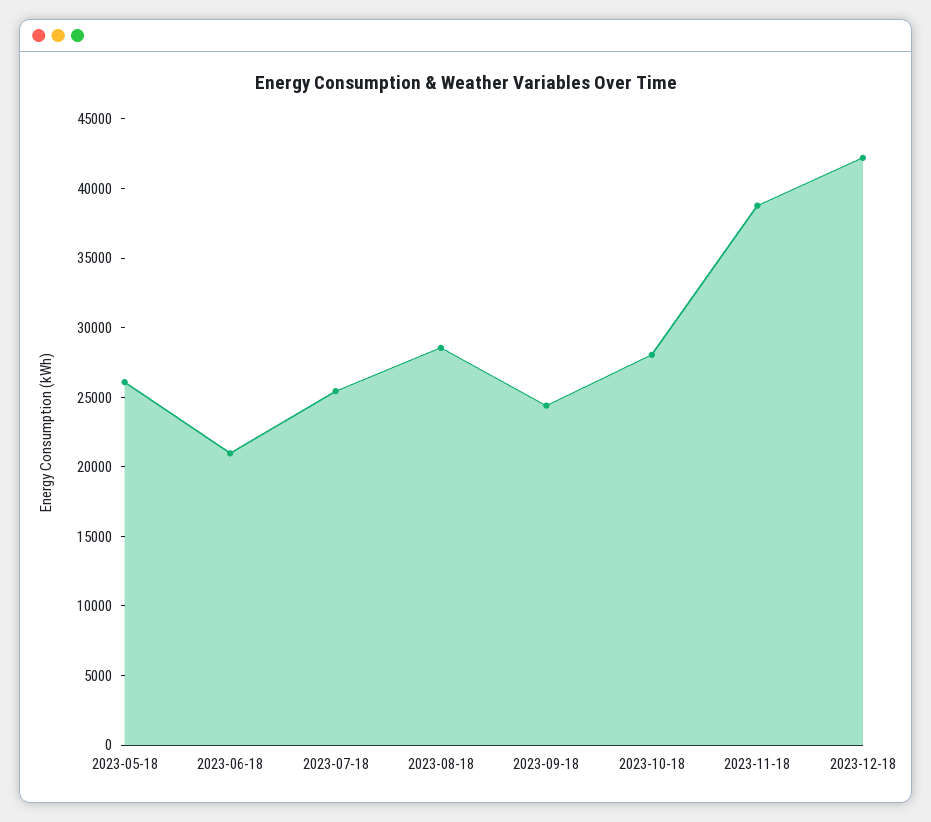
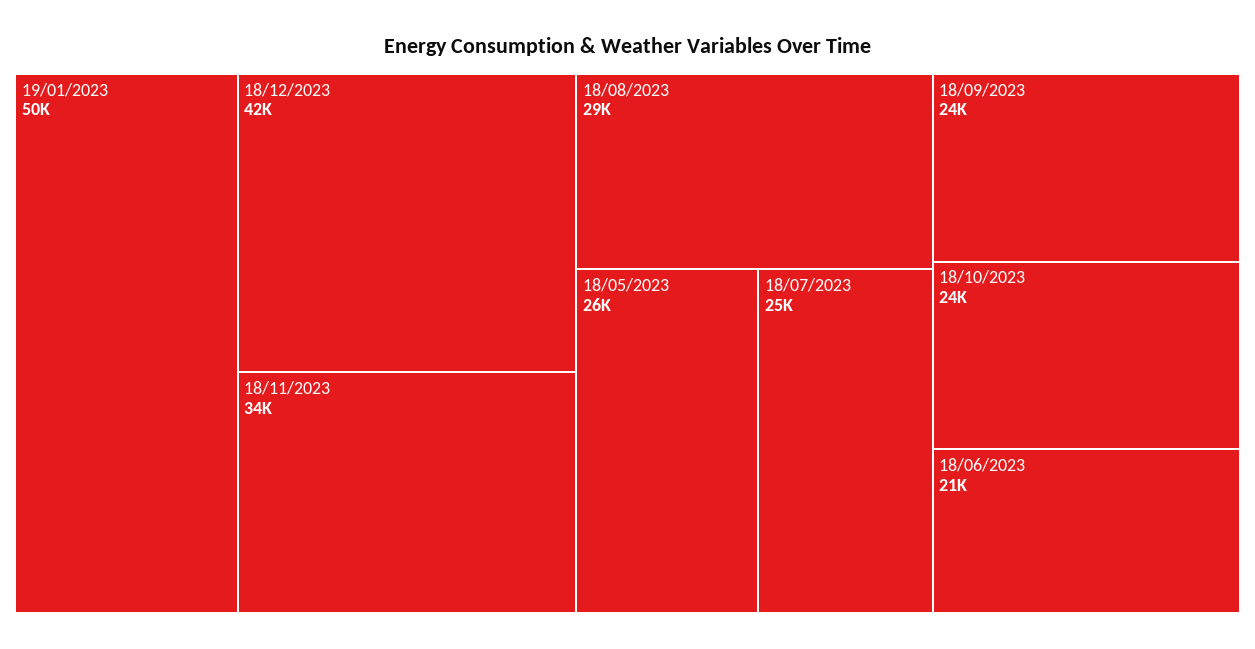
2023-10-18: 28000 -> 24000
2023-11-18: 39000 -> 34000
19/01/2023: none -> 50000

